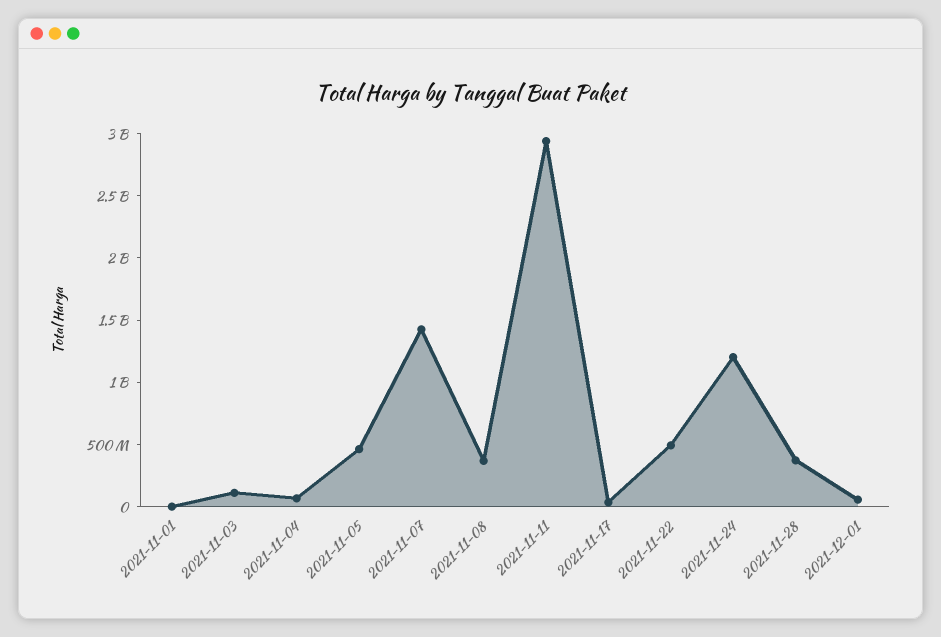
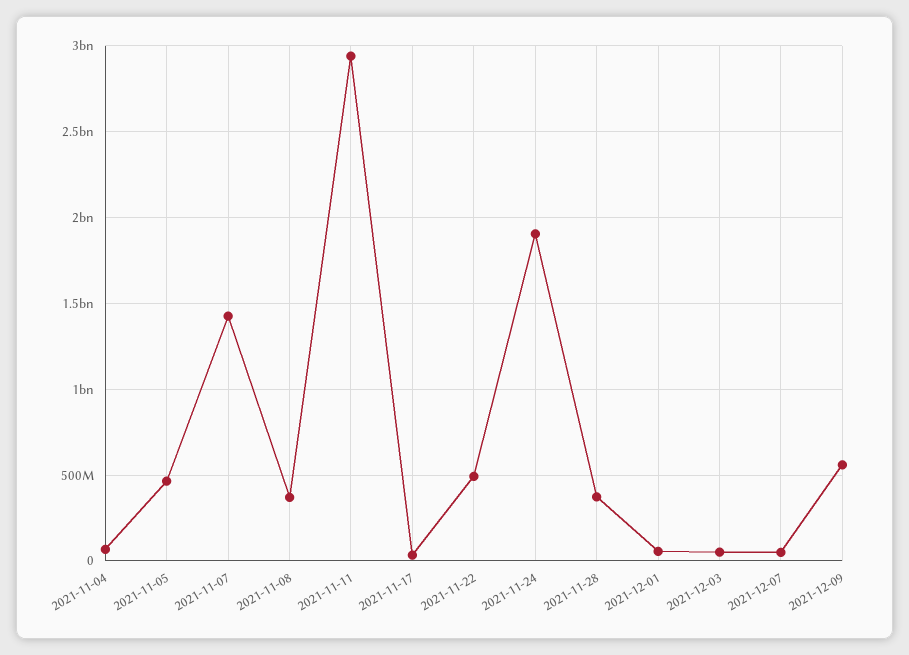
2021-11-01: 0 -> none
2021-11-03: 100000000 -> none
2021-11-24: 1200000000 -> 1900000000
2021-12-03: none -> 50000000
2021-12-07: none -> 50000000
2021-12-09: none -> 550000000

